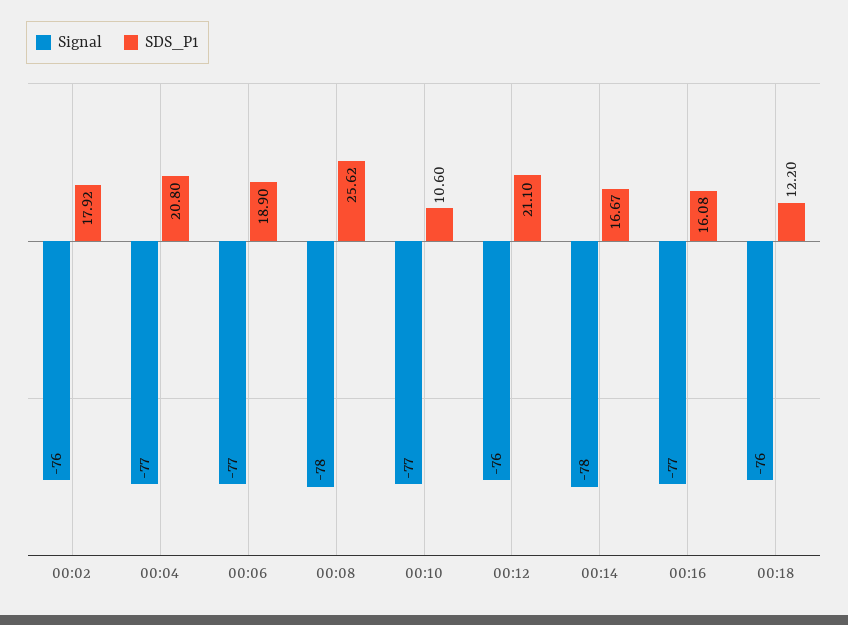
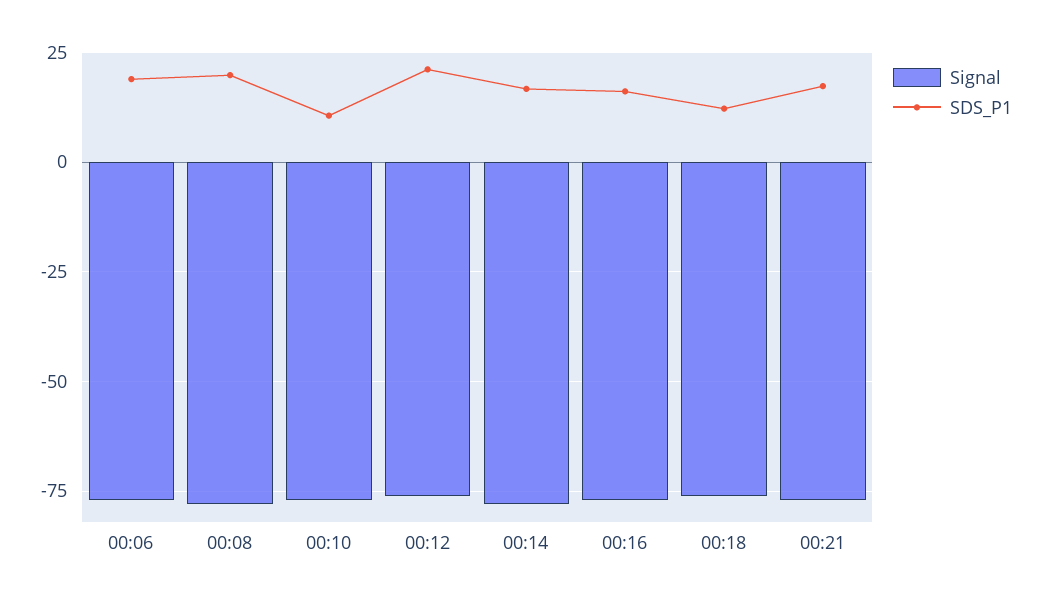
Signal, 00:02: -76 -> none
SDS_P1, 00:02: 17.92 -> none
Signal, 00:04: -77 -> none
SDS_P1, 00:04: 20.8 -> none
SDS_P1, 00:08: 25.62 -> 20
Signal, 00:21: none -> -77.5
SDS_P1, 00:21: none -> 17.5

